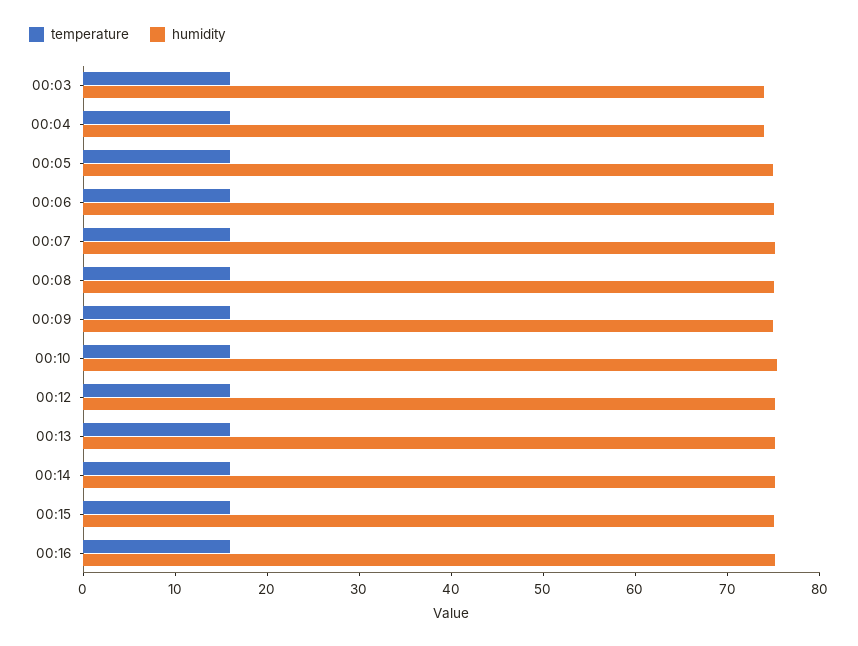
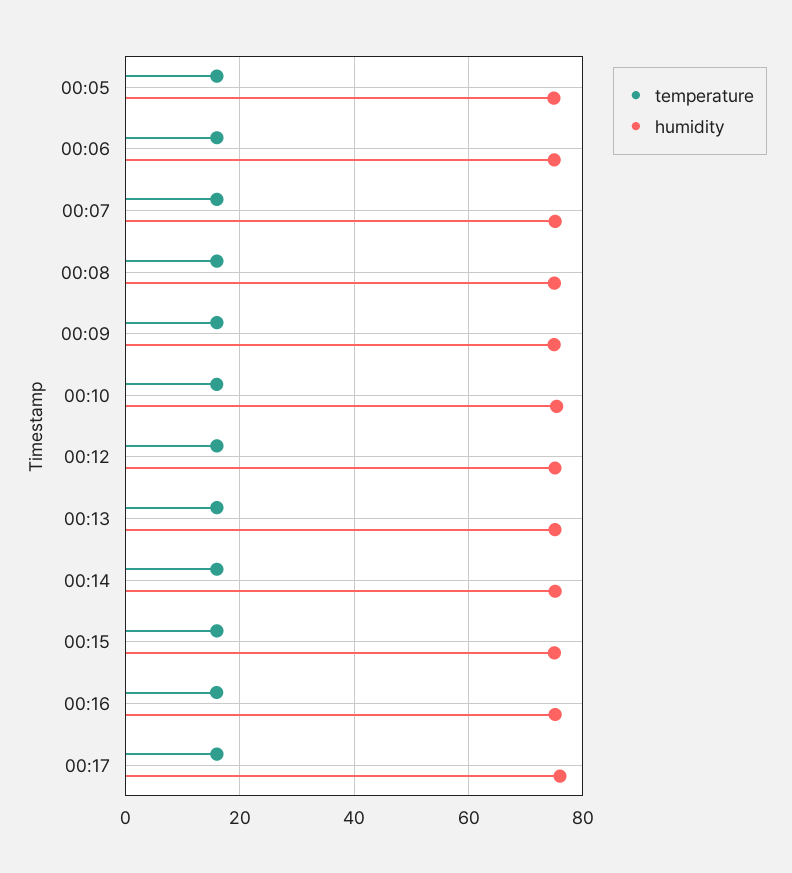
temperature, 00:03: 16 -> none
humidity, 00:03: 74 -> none
temperature, 00:04: 16 -> none
humidity, 00:04: 74 -> none
temperature, 00:17: none -> 16
humidity, 00:17: none -> 76

